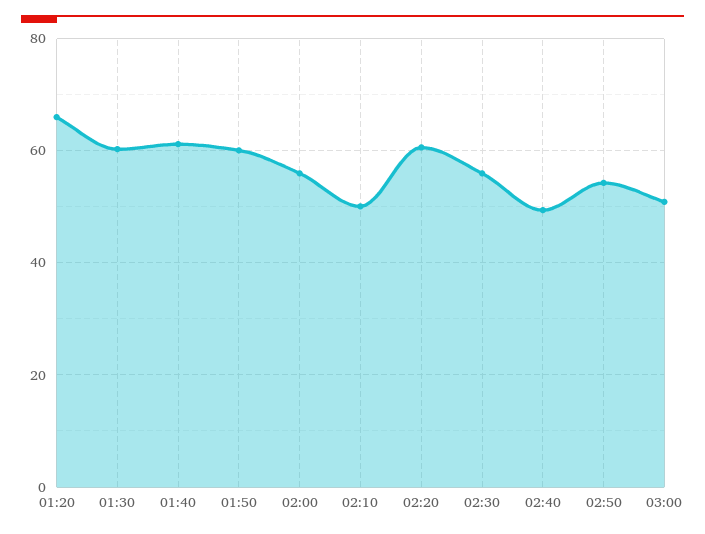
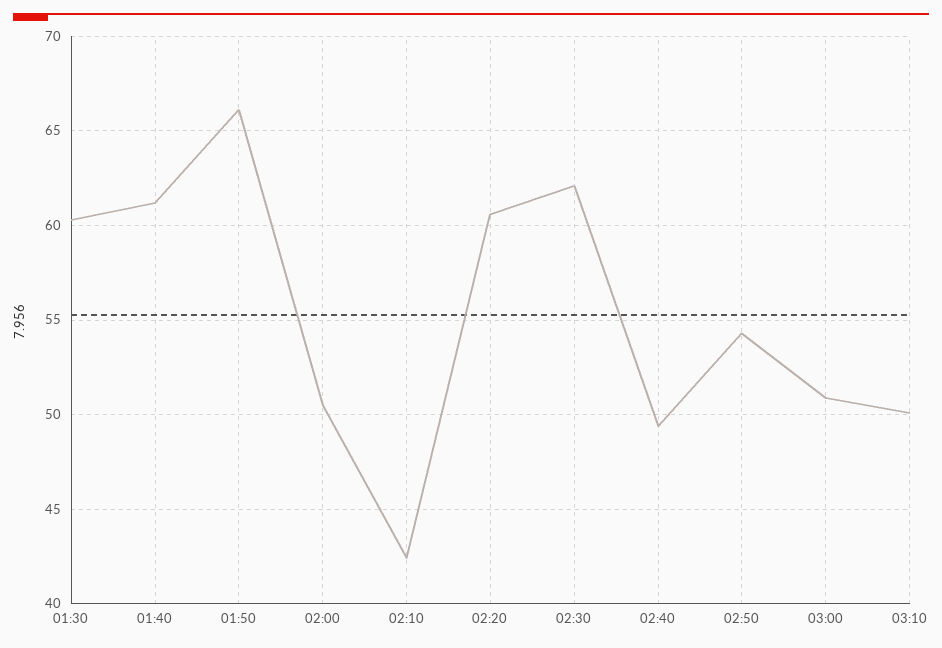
01:20: 66 -> none
01:50: 60 -> 66
02:00: 56 -> 50.5
02:10: 50 -> 42.5
02:30: 56 -> 62
03:10: none -> 50

